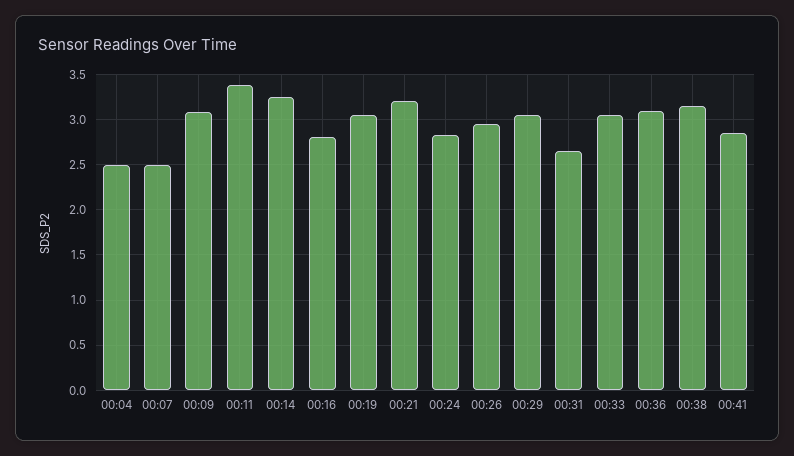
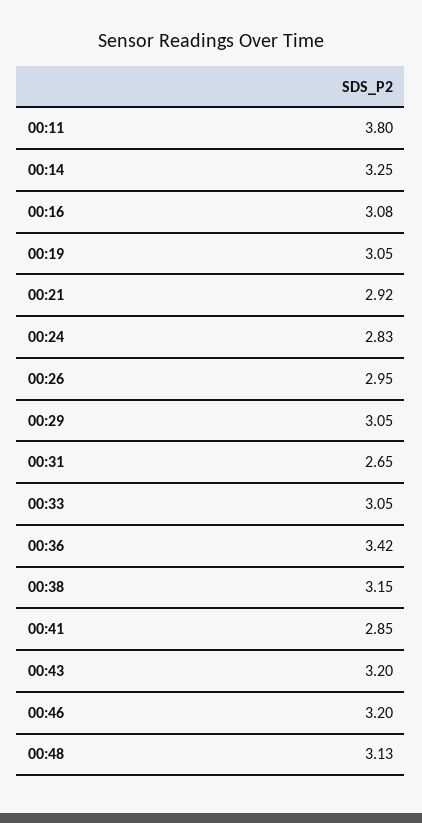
00:04: 2.5 -> none
00:07: 2.5 -> none
00:09: 3.1 -> none
00:11: 3.4 -> 3.8
00:16: 2.8 -> 3.08
00:21: 3.2 -> 2.92
00:36: 3.1 -> 3.42
00:43: none -> 3.2
00:46: none -> 3.2
00:48: none -> 3.13

